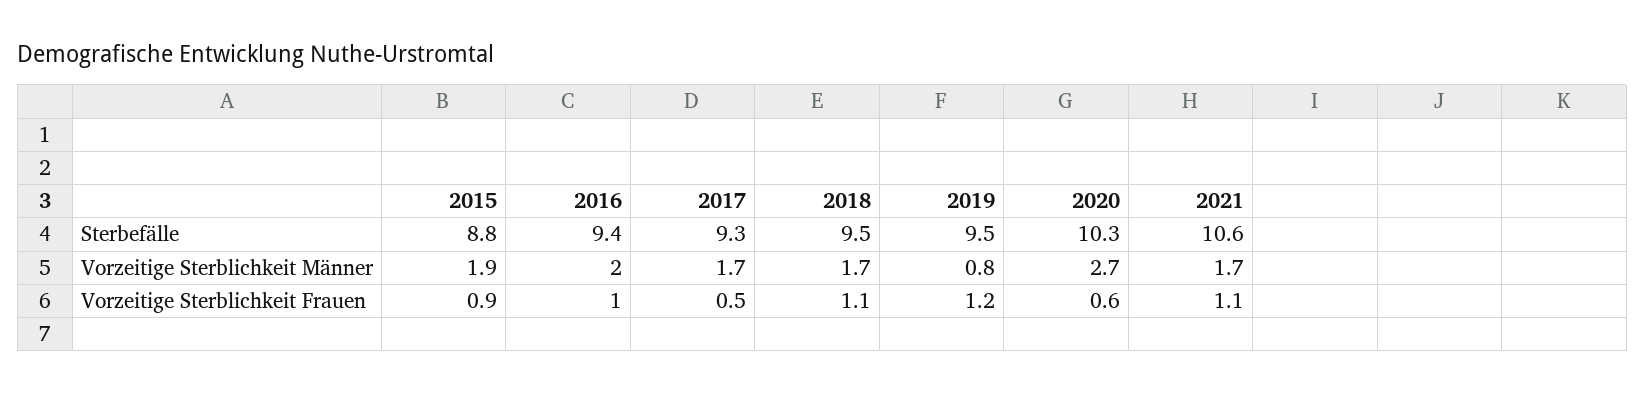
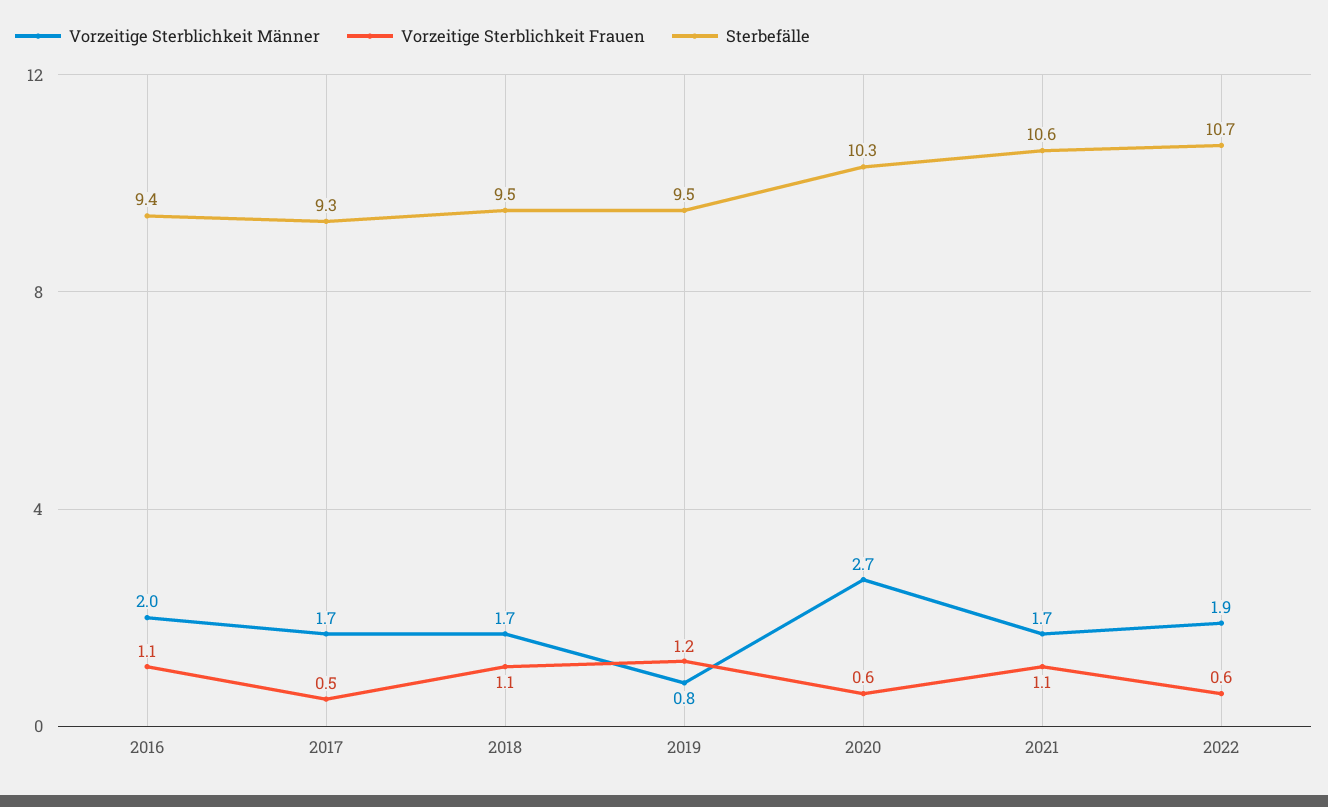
Sterbefälle, 2015: 8.8 -> none
Vorzeitige Sterblichkeit Männer, 2015: 1.9 -> none
Vorzeitige Sterblichkeit Frauen, 2015: 0.9 -> none
Vorzeitige Sterblichkeit Frauen, 2016: 1 -> 1.1
Vorzeitige Sterblichkeit Männer, 2022: none -> 1.9
Vorzeitige Sterblichkeit Frauen, 2022: none -> 0.6
Sterbefälle, 2022: none -> 10.7

